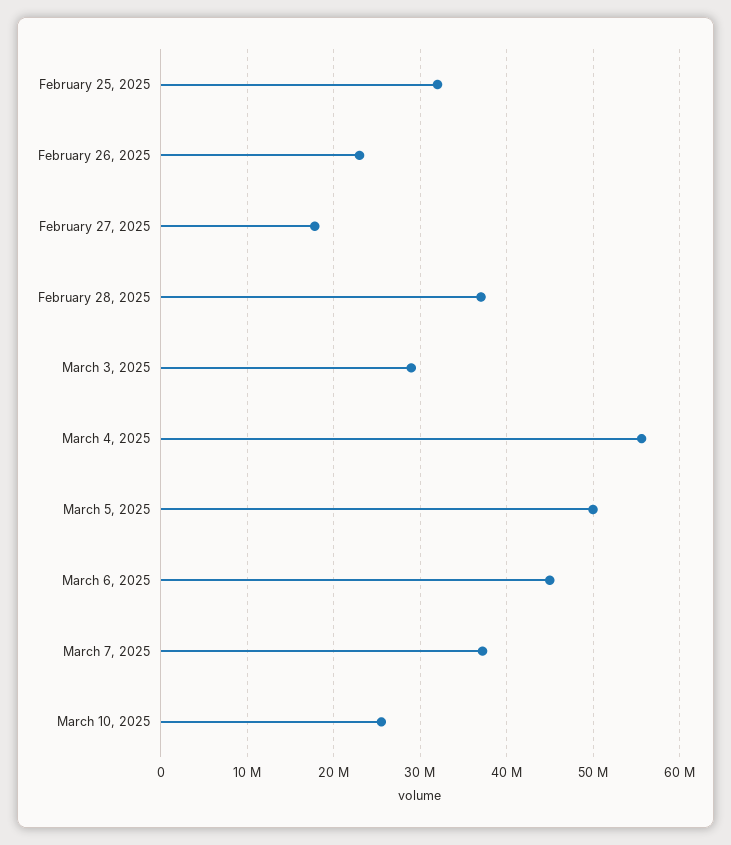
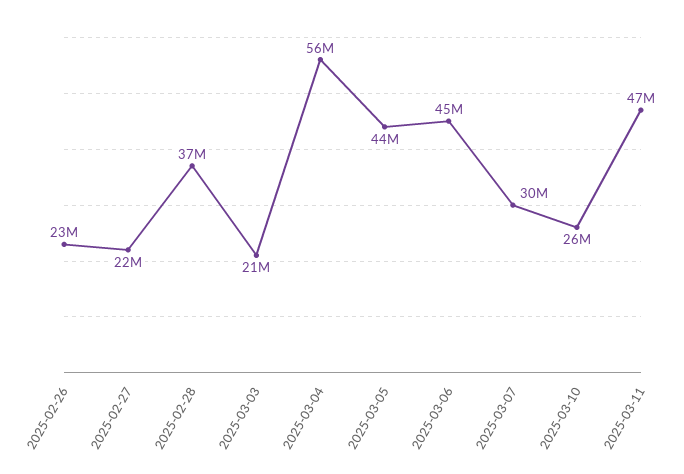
February 25, 2025: 32000000 -> none
February 27, 2025: 18000000 -> 22000000
March 3, 2025: 29000000 -> 21000000
March 5, 2025: 50000000 -> 44000000
March 7, 2025: 37000000 -> 30000000
2025-03-11: none -> 47000000

